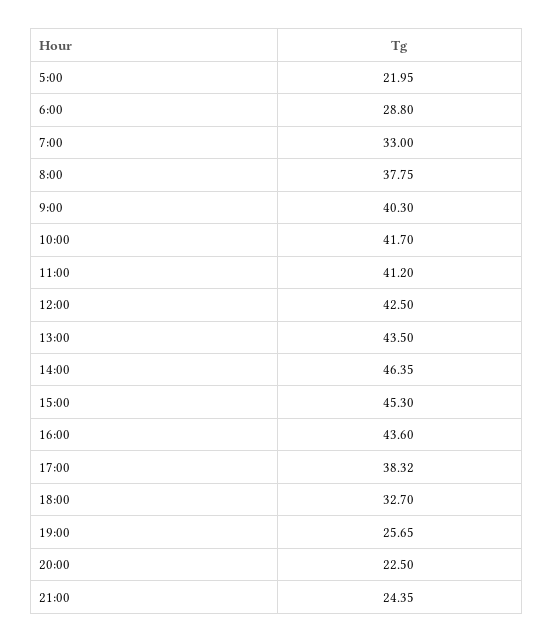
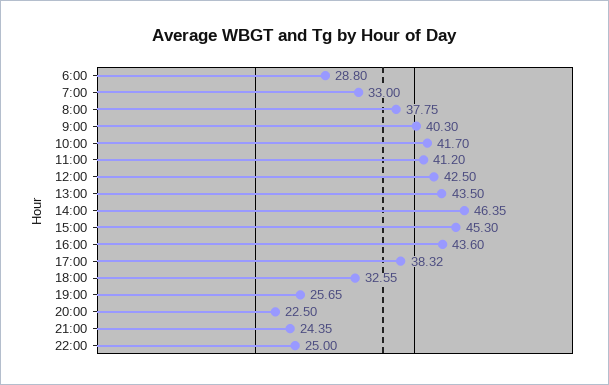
5:00: 21.95 -> none
18:00: 32.7 -> 32.55
22:00: none -> 25

